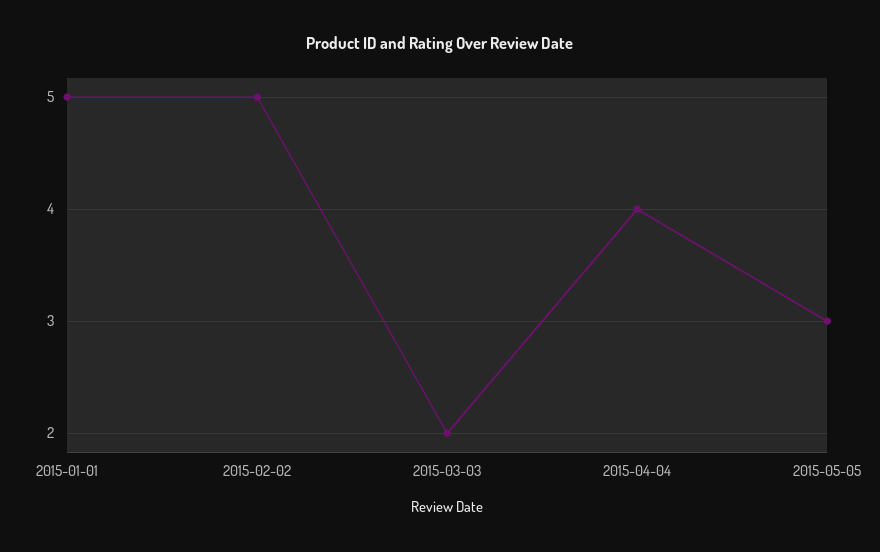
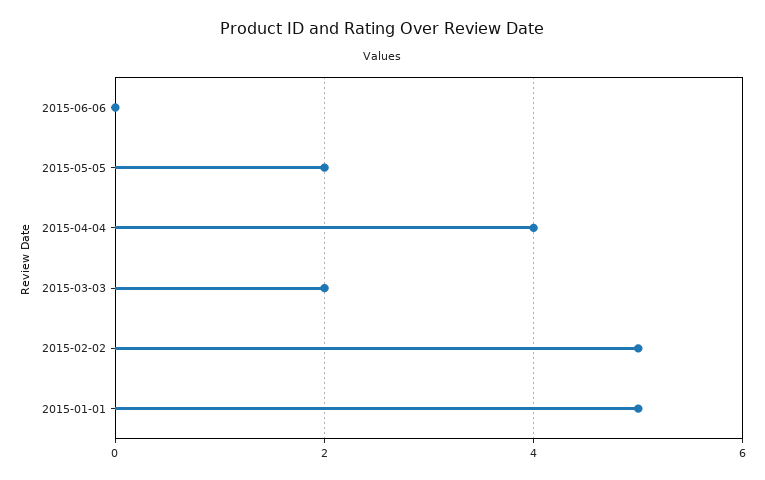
2015-05-05: 3 -> 2
2015-06-06: none -> 0

